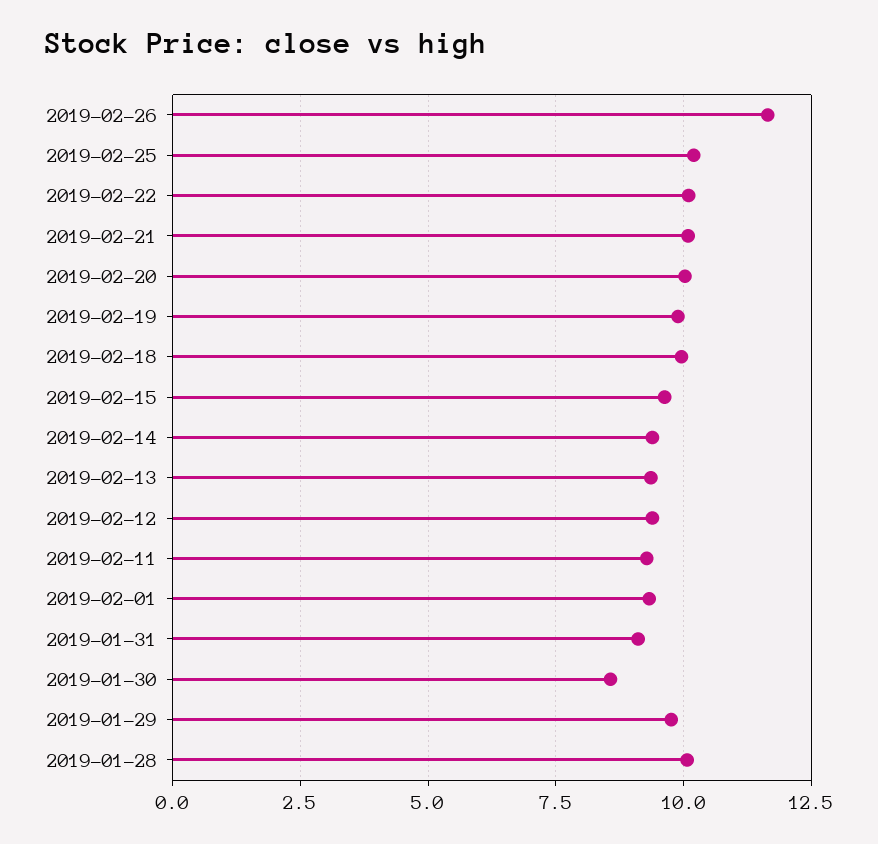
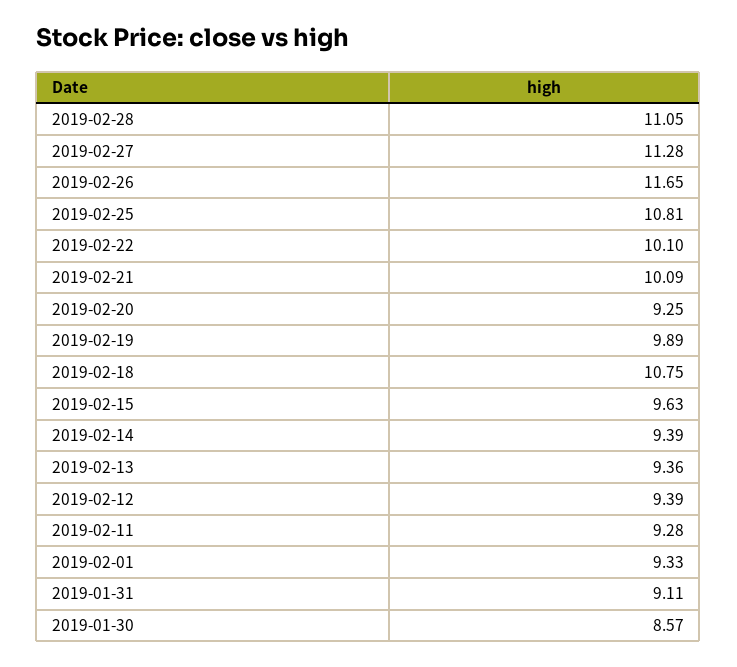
2019-02-25: 10.25 -> 10.81
2019-02-20: 10 -> 9.25
2019-02-18: 10 -> 10.75
2019-01-29: 9.75 -> none
2019-01-28: 10 -> none
2019-02-28: none -> 11.05
2019-02-27: none -> 11.28

